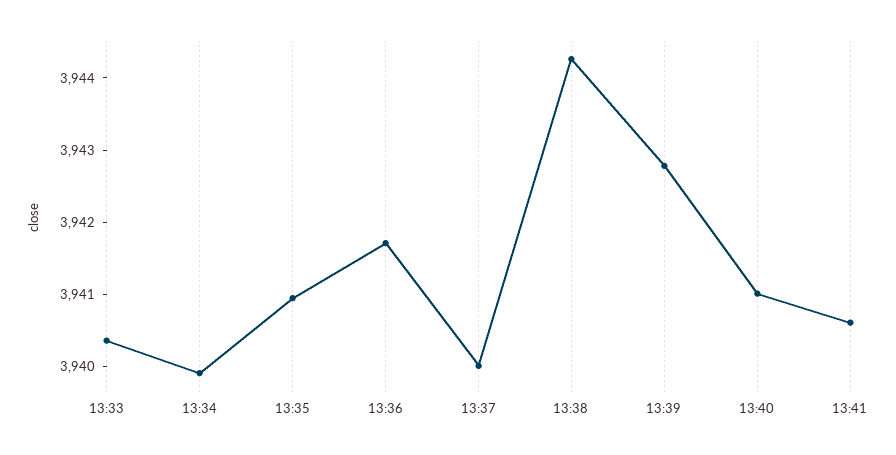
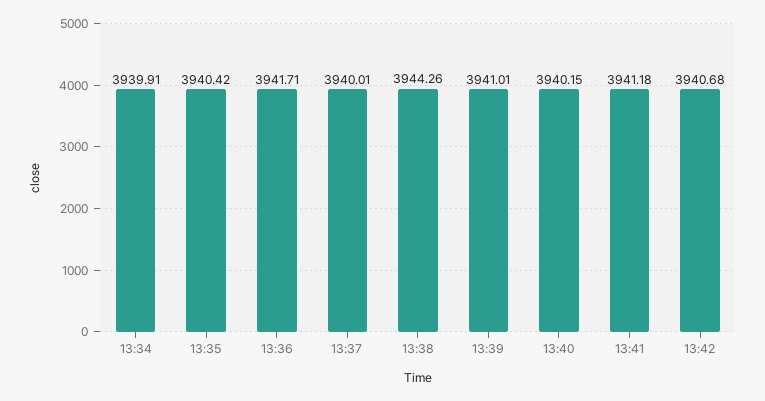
13:33: 3940.4 -> none
13:35: 3941 -> 3940.42
13:39: 3942.8 -> 3941.01
13:40: 3941 -> 3940.15
13:41: 3940.6 -> 3941.18
13:42: none -> 3940.68

